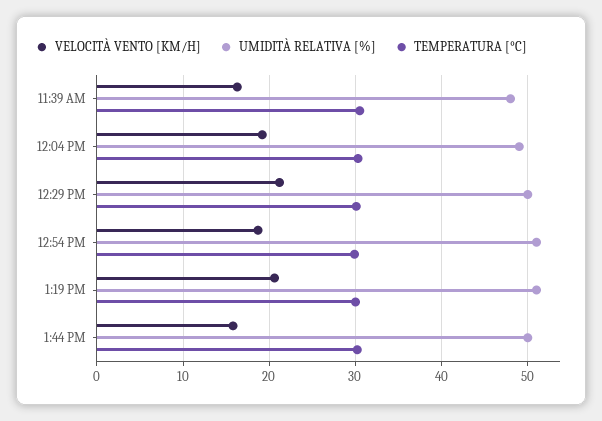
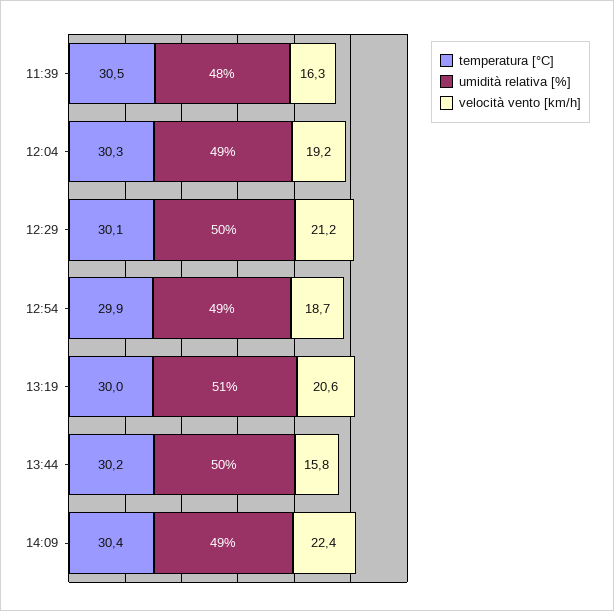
UMIDITÀ RELATIVA [%], 12:54 PM: 51 -> 49
TEMPERATURA [°C], 14:09: none -> 30.4
UMIDITÀ RELATIVA [%], 14:09: none -> 49
VELOCITÀ VENTO [KM/H], 14:09: none -> 22.4

